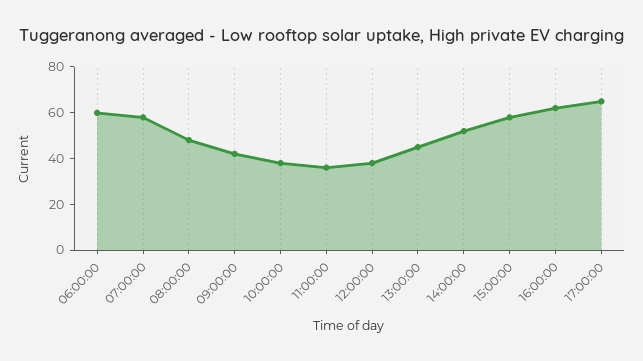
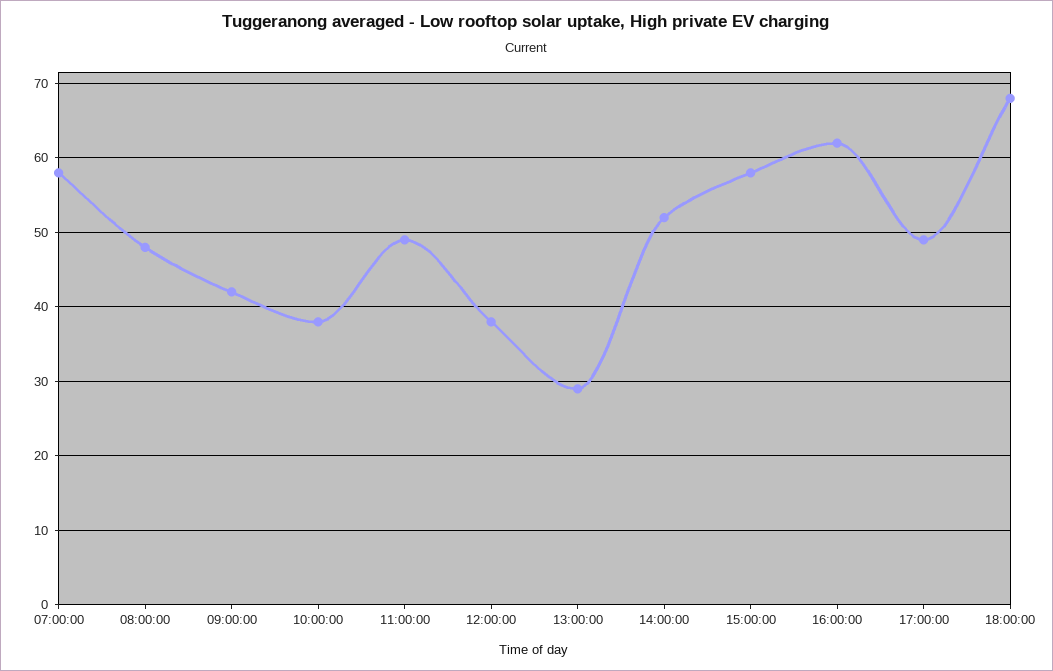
06:00:00: 60 -> none
11:00:00: 35 -> 49
13:00:00: 45 -> 29
17:00:00: 65 -> 49
18:00:00: none -> 68

